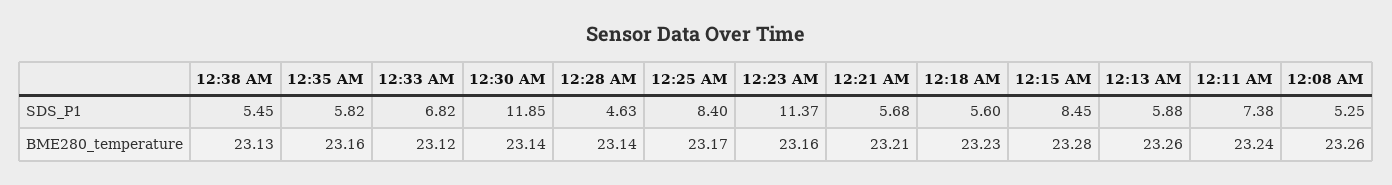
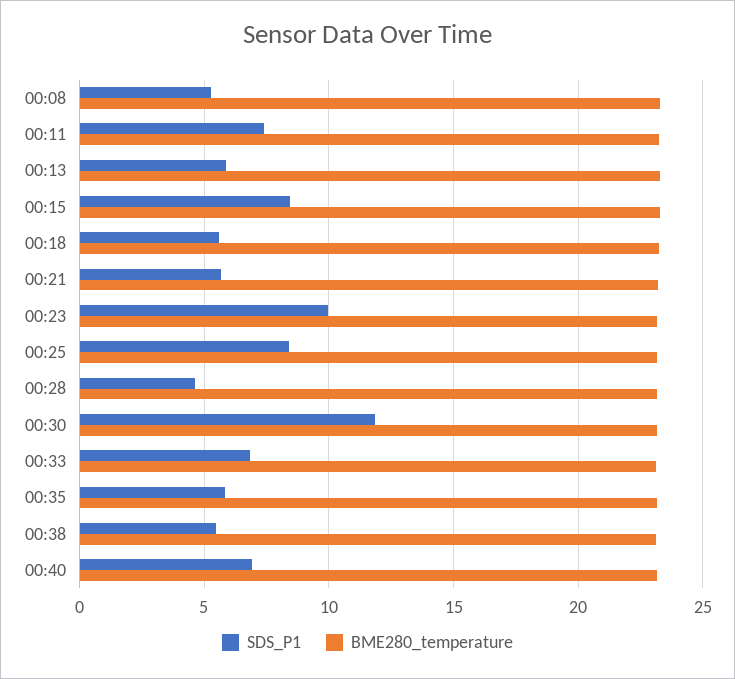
SDS_P1, 12:23 AM: 11.37 -> 10
SDS_P1, 00:40: none -> 7
BME280_temperature, 00:40: none -> 23

